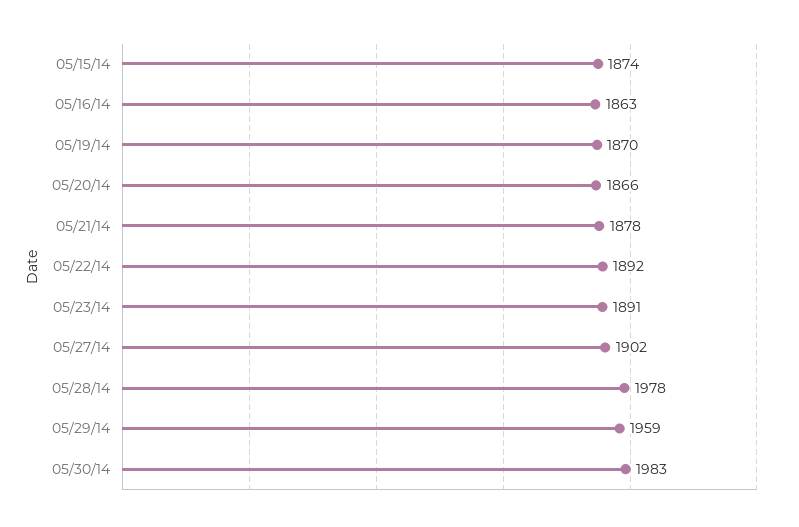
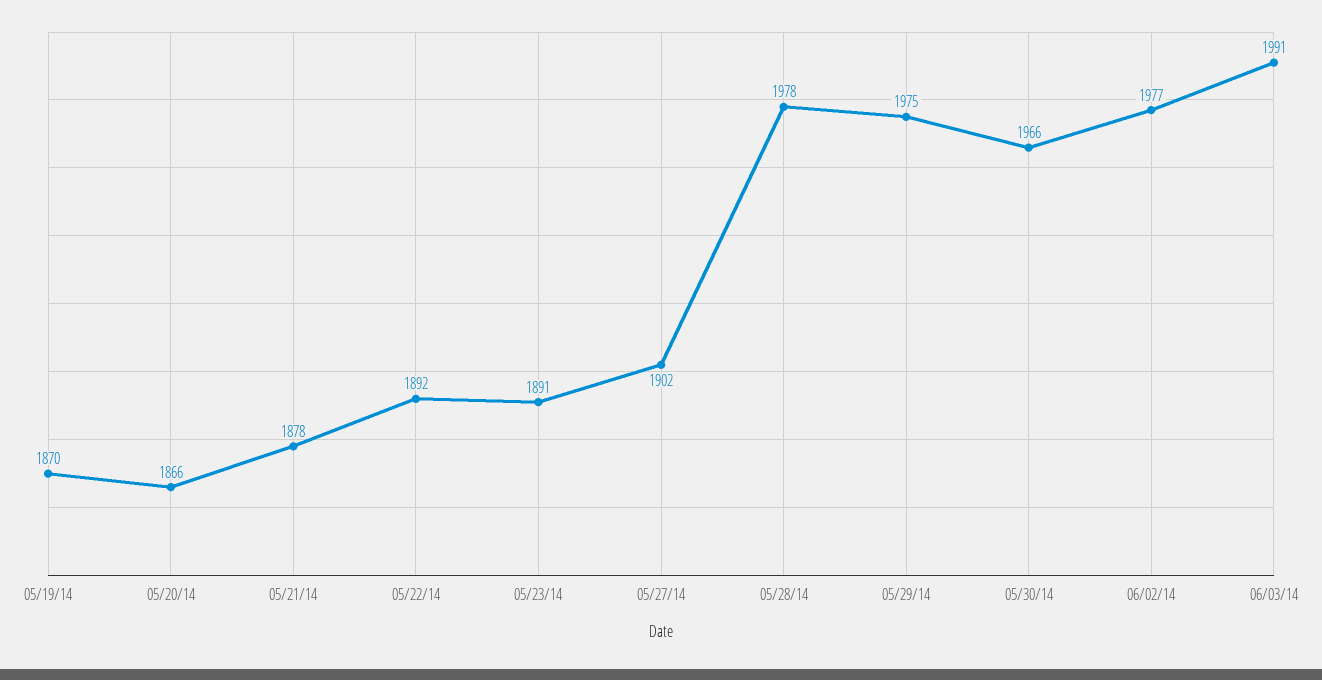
05/15/14: 1874 -> none
05/16/14: 1863 -> none
05/29/14: 1959 -> 1975
05/30/14: 1983 -> 1966
06/02/14: none -> 1977
06/03/14: none -> 1991

